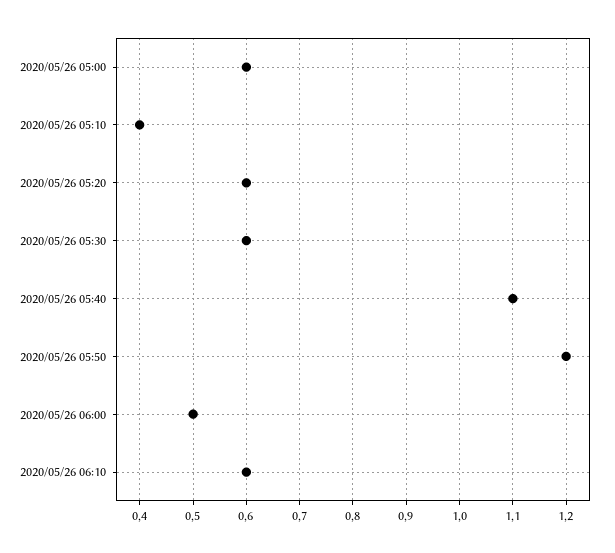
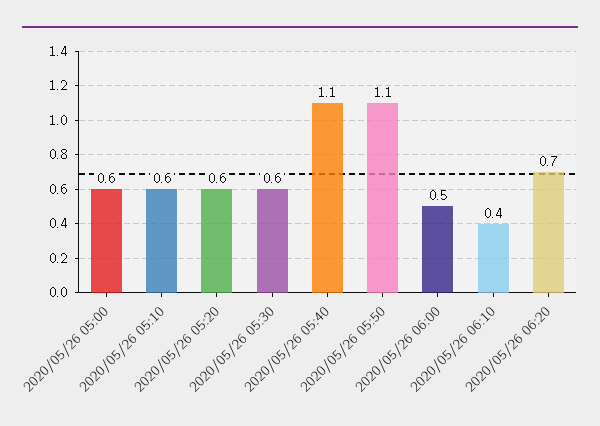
2020/05/26 05:10: 0.4 -> 0.6
2020/05/26 05:50: 1.2 -> 1.1
2020/05/26 06:10: 0.6 -> 0.4
2020/05/26 06:20: none -> 0.7

